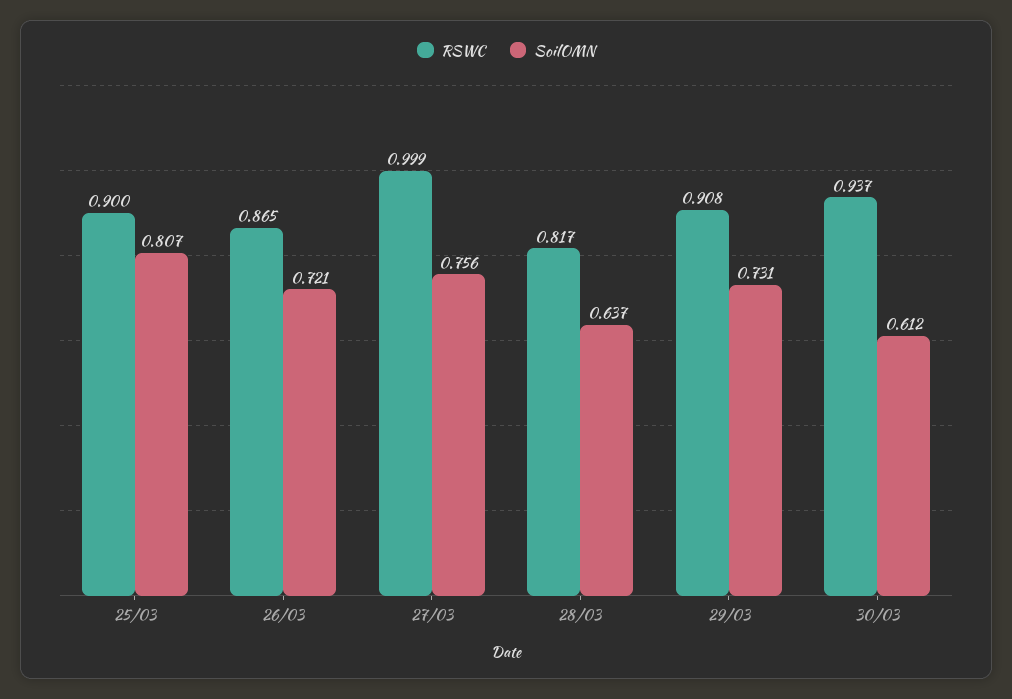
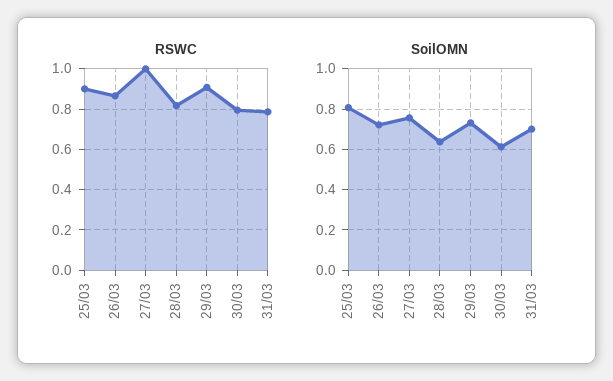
RSWC, 30/03: 0.937 -> 0.8
RSWC, 31/03: none -> 0.8
SoilOMN, 31/03: none -> 0.7

